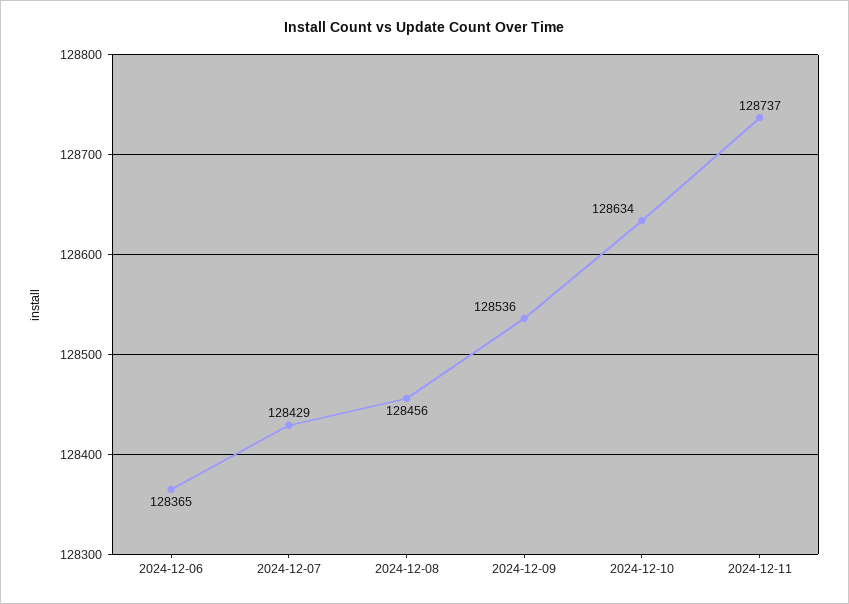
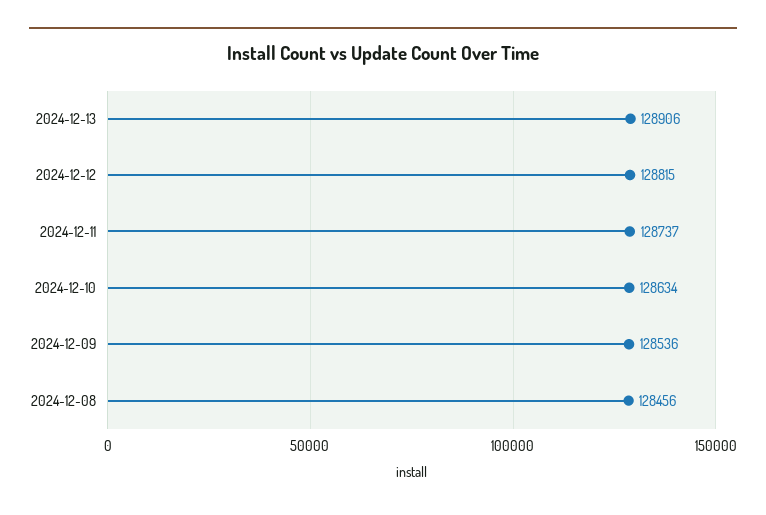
2024-12-06: 128365 -> none
2024-12-07: 128429 -> none
2024-12-13: none -> 128906
2024-12-12: none -> 128815

